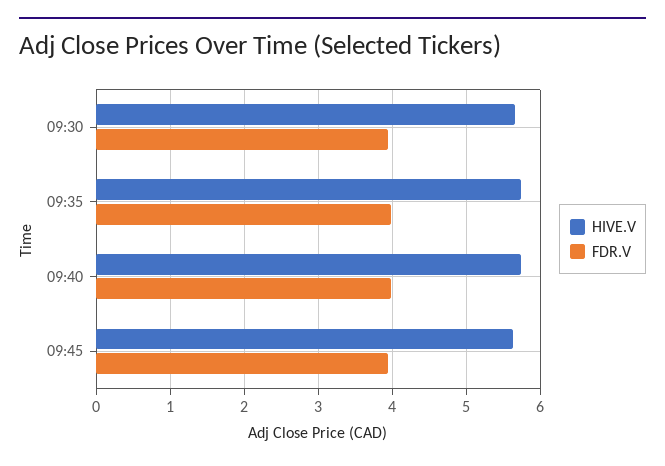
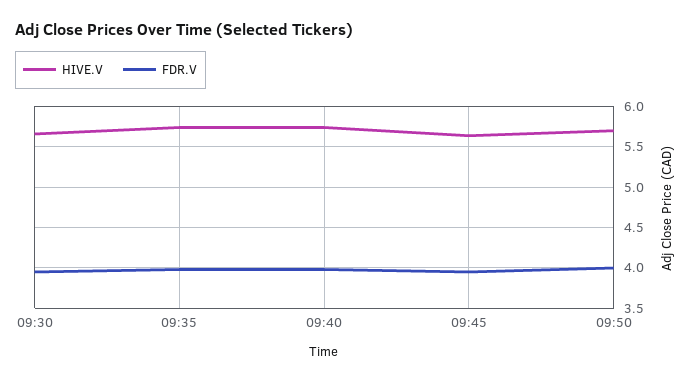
HIVE.V, 09:50: none -> 5.7
FDR.V, 09:50: none -> 4

